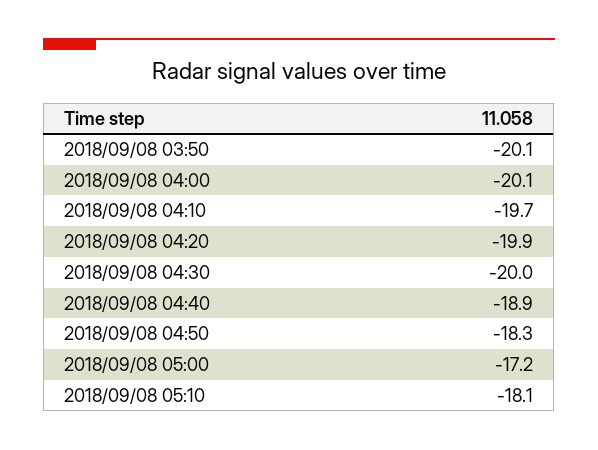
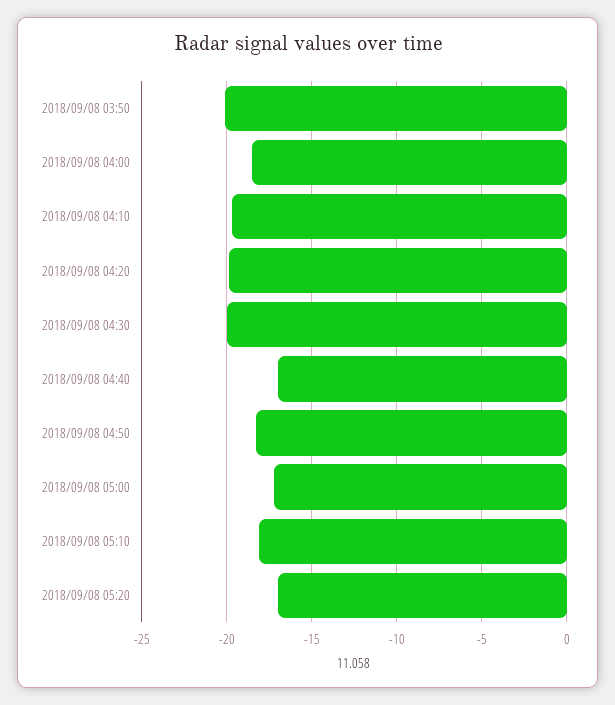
2018/09/08 04:00: -20.1 -> -18.5
2018/09/08 04:40: -18.9 -> -17
2018/09/08 05:20: none -> -17

